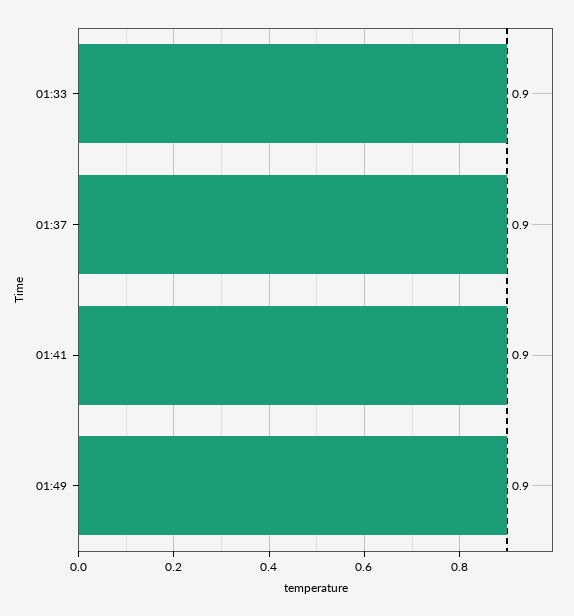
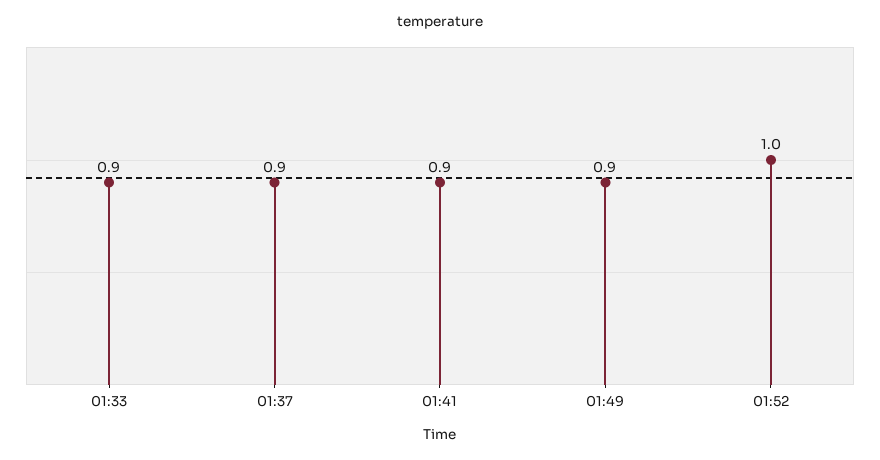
01:52: none -> 1

